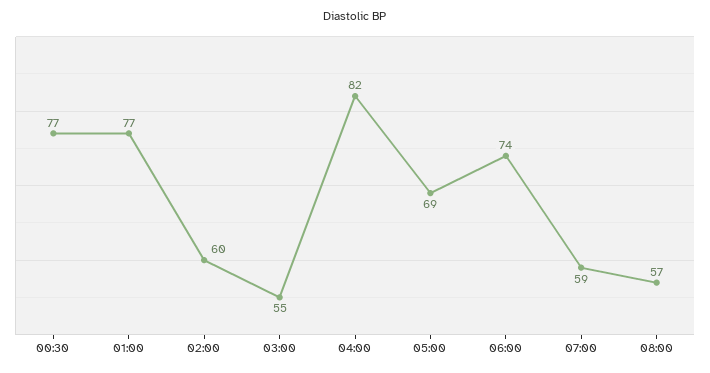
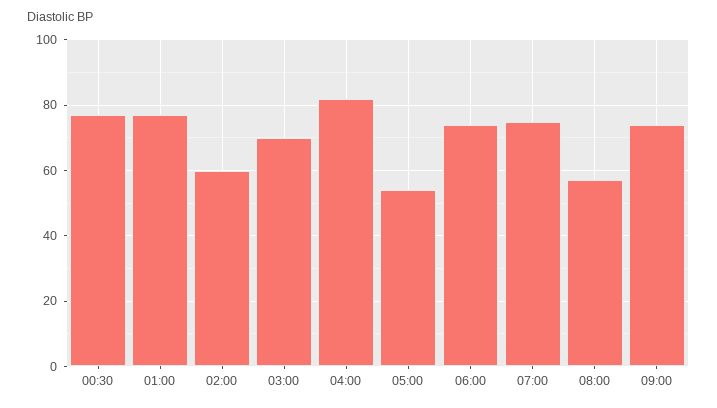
03:00: 55 -> 70
05:00: 69 -> 55
07:00: 59 -> 75
09:00: none -> 75

